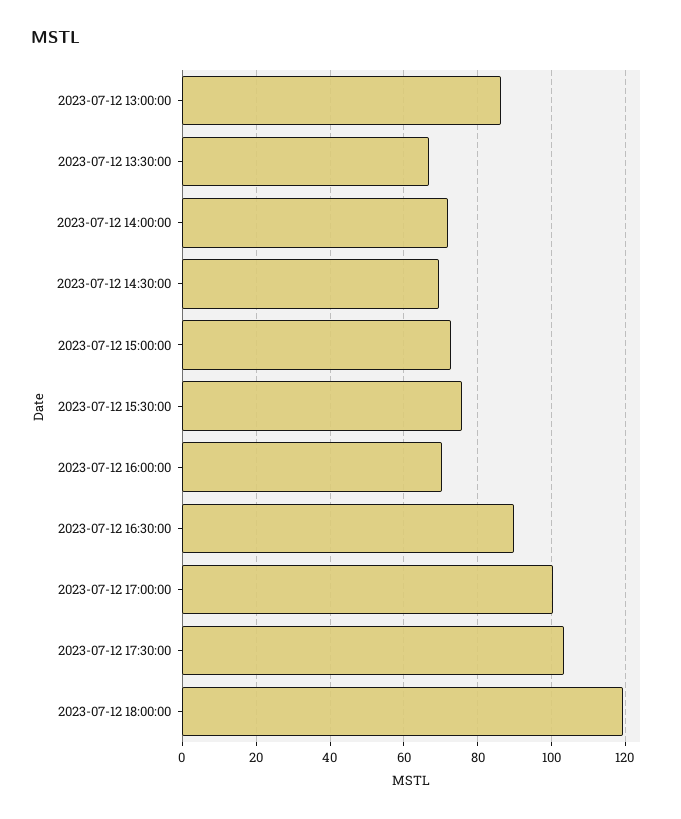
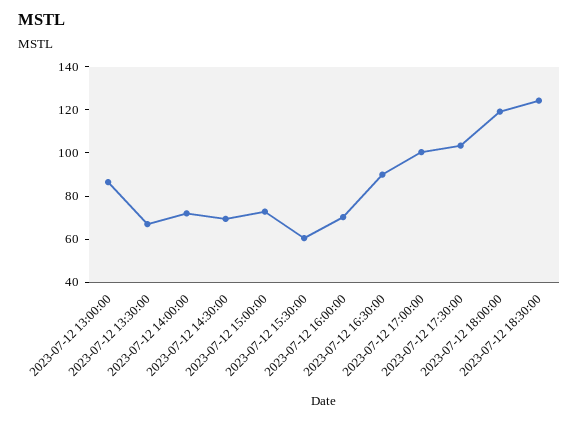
2023-07-12 15:30:00: 76 -> 60
2023-07-12 18:30:00: none -> 125

